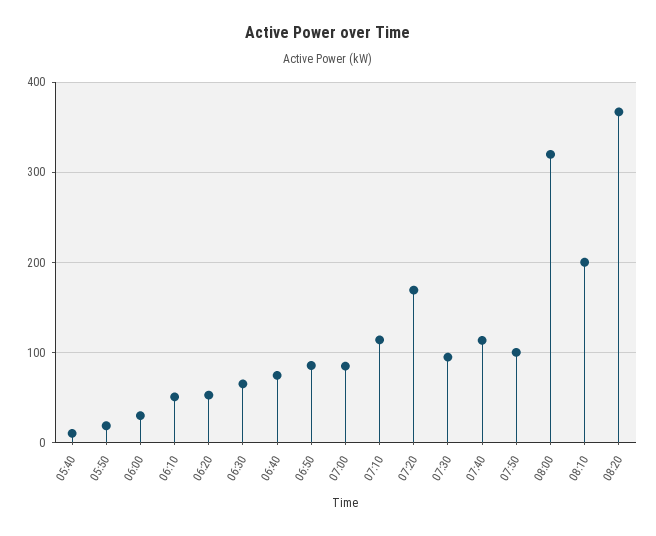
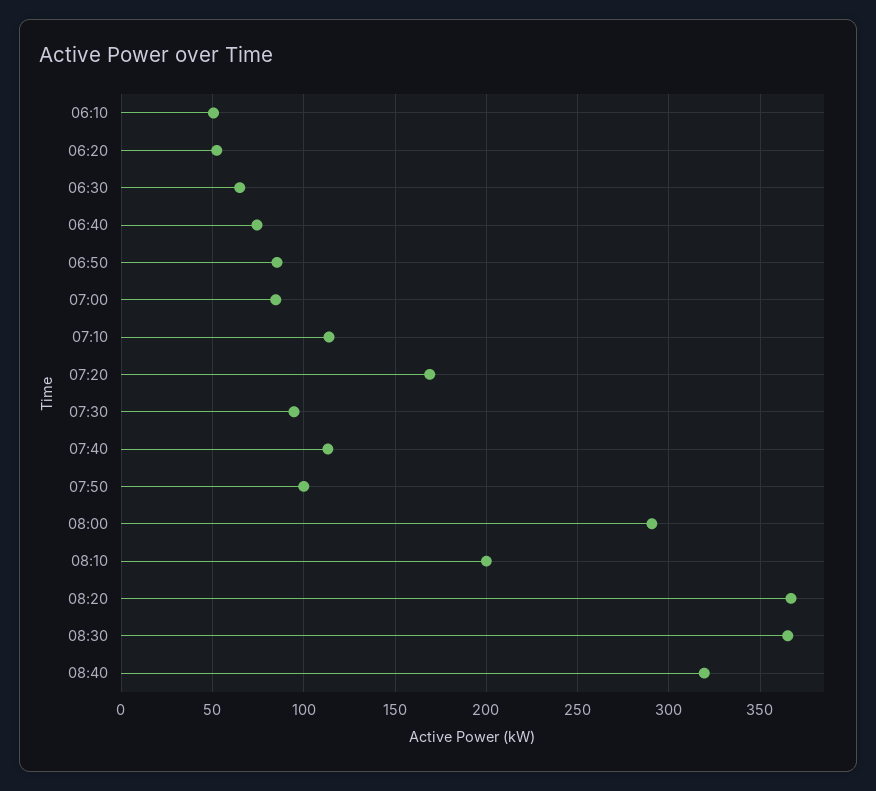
05:40: 10 -> none
05:50: 20 -> none
06:00: 30 -> none
08:00: 320 -> 290
08:30: none -> 365
08:40: none -> 320

